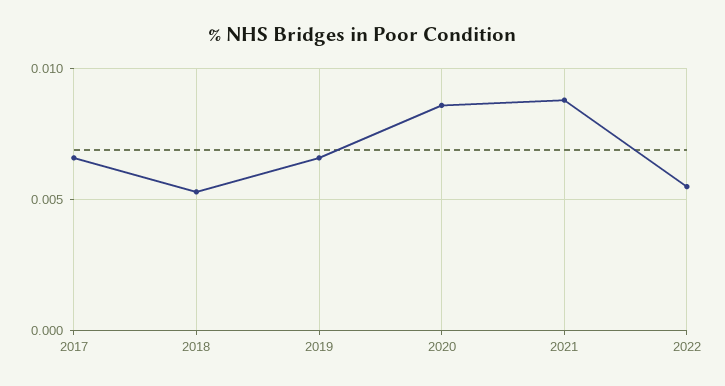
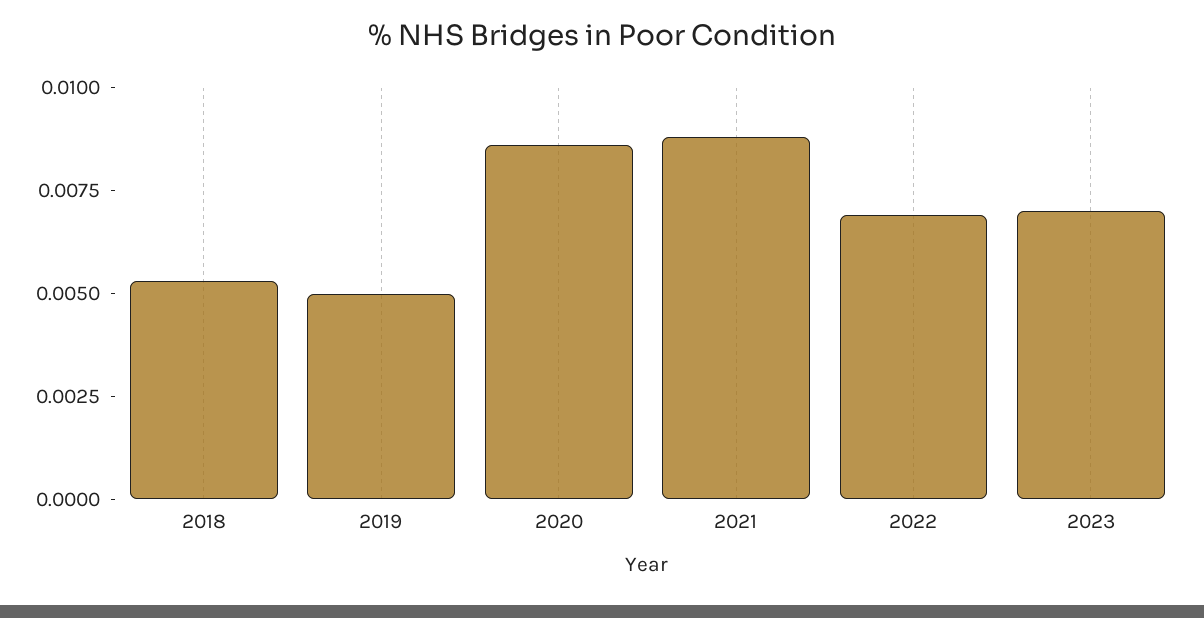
2017: 0.0065 -> none
2019: 0.0065 -> 0.005
2022: 0.0055 -> 0.007
2023: none -> 0.007

